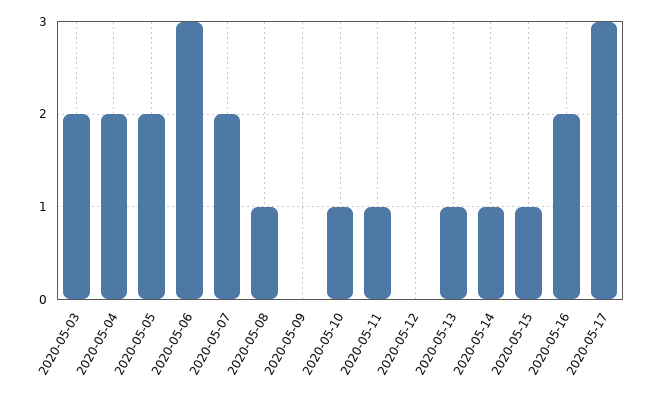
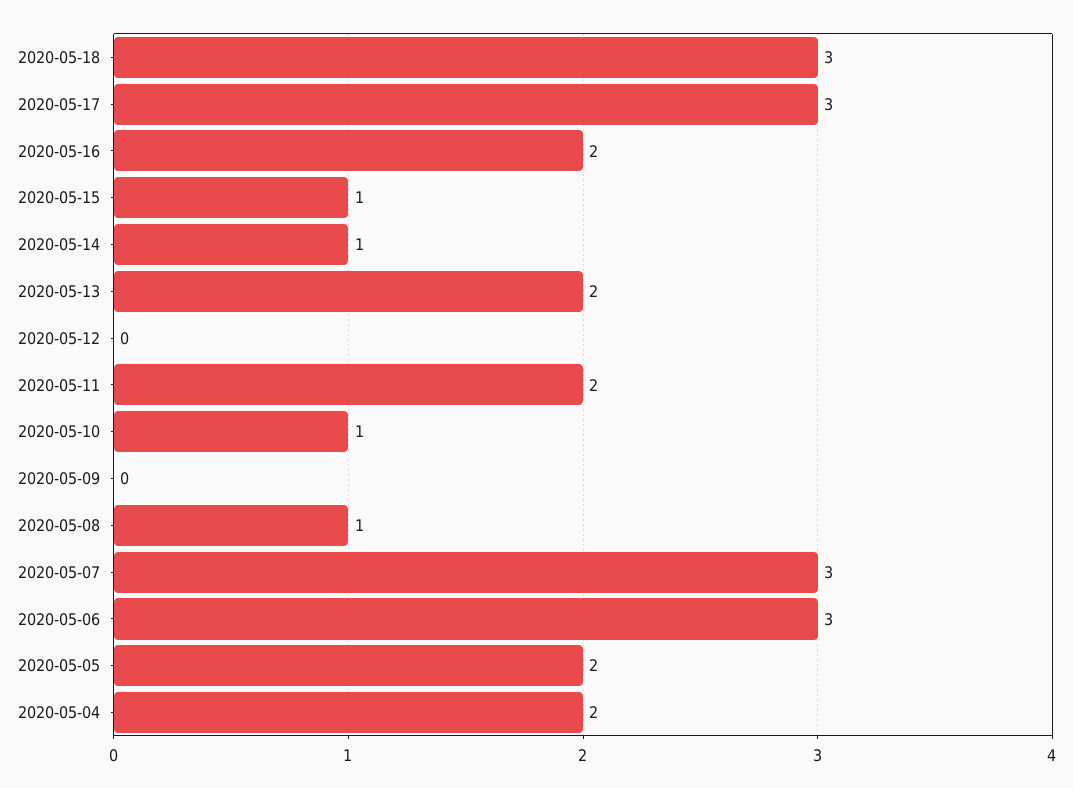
2020-05-03: 2 -> none
2020-05-07: 2 -> 3
2020-05-11: 1 -> 2
2020-05-13: 1 -> 2
2020-05-18: none -> 3

